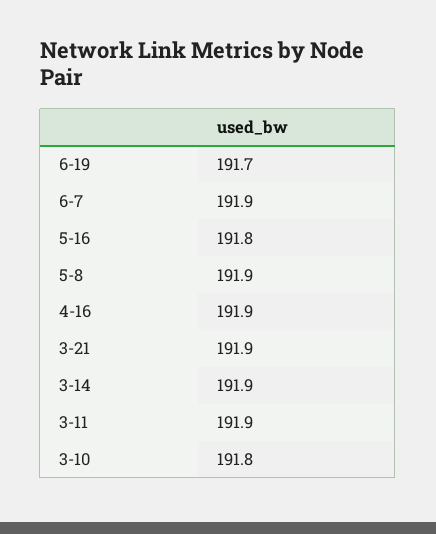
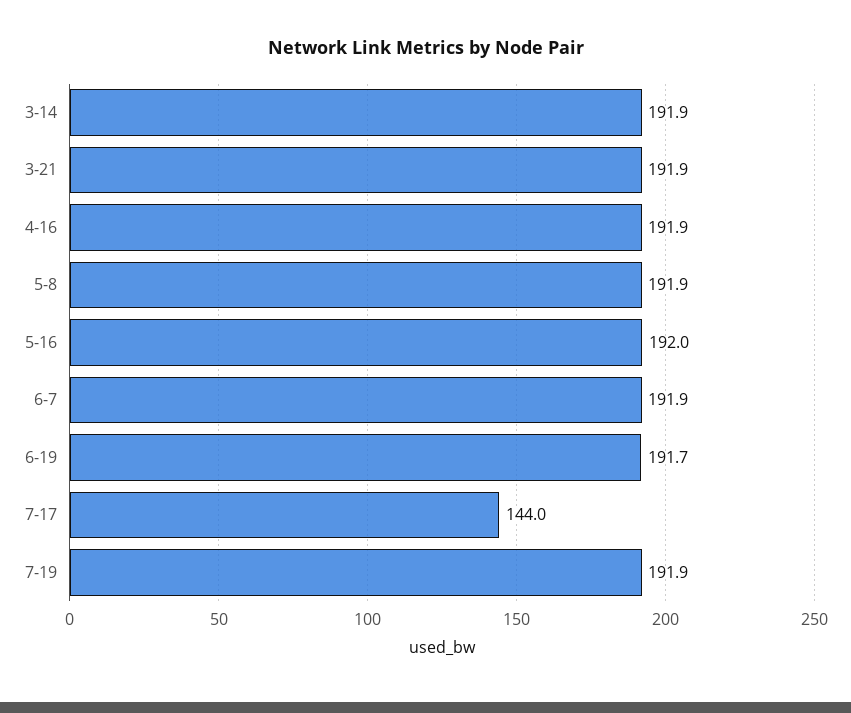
5-16: 191.8 -> 192
3-11: 191.9 -> none
3-10: 191.8 -> none
7-17: none -> 144
7-19: none -> 191.9

